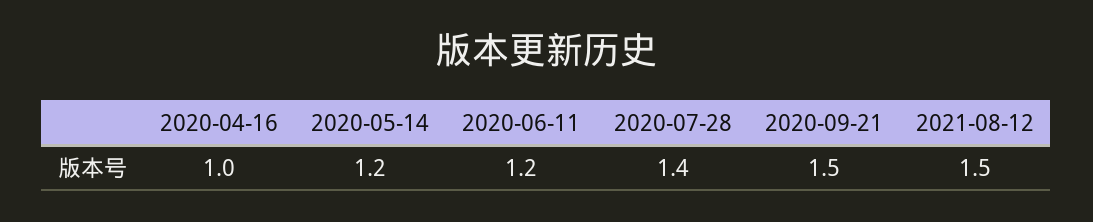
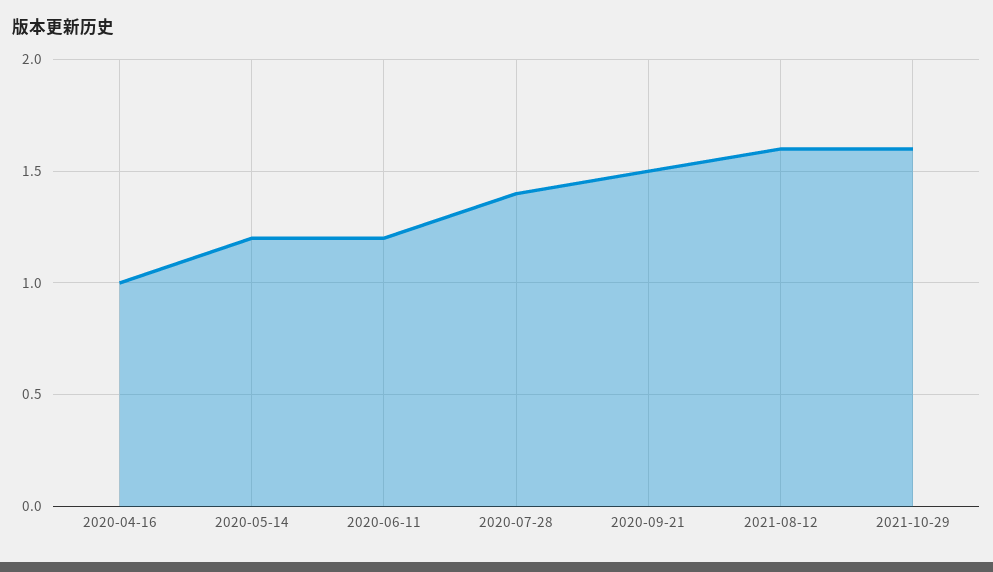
2021-08-12: 1.5 -> 1.6
2021-10-29: none -> 1.6

